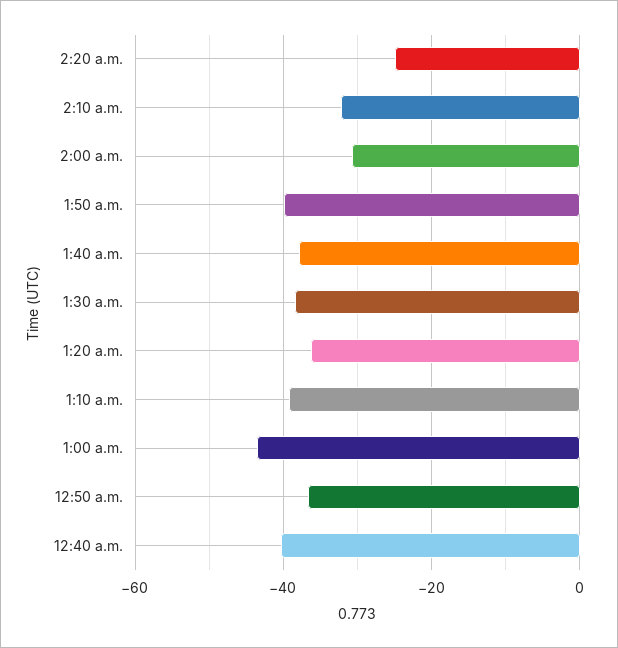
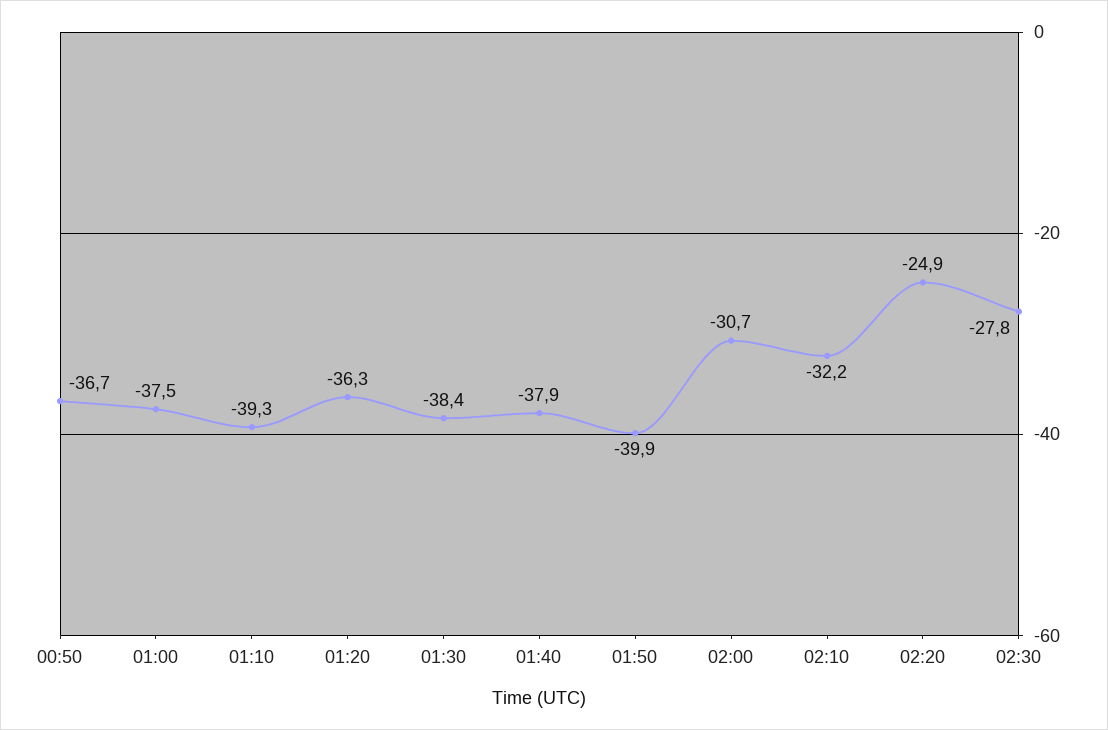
1:00 a.m.: -44 -> -37.5
12:40 a.m.: -40 -> none
02:30: none -> -27.8

